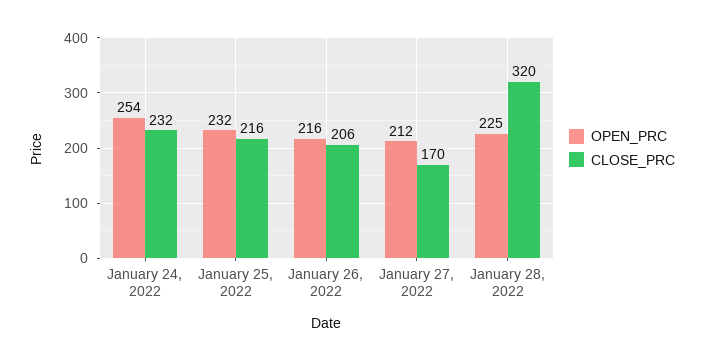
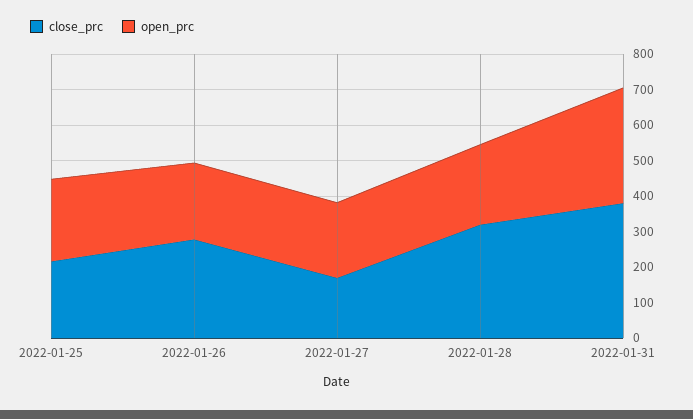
OPEN_PRC, January 24, 2022: 254 -> none
CLOSE_PRC, January 24, 2022: 232 -> none
CLOSE_PRC, January 26, 2022: 206 -> 275
CLOSE_PRC, 2022-01-31: none -> 375
OPEN_PRC, 2022-01-31: none -> 325

